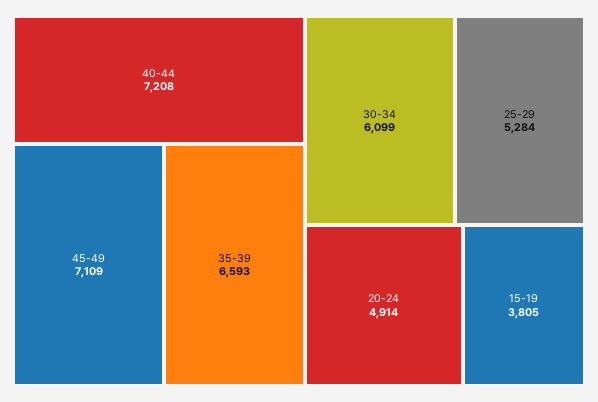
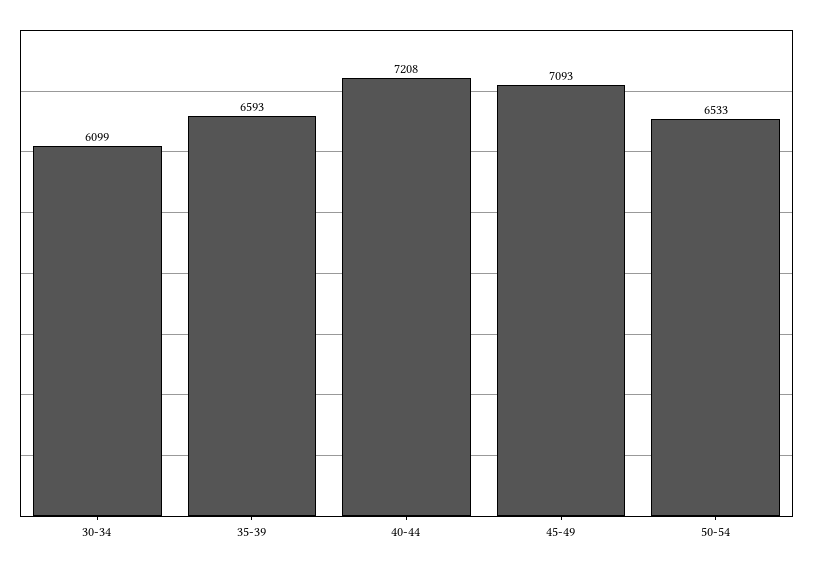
45-49: 7109 -> 7093
25-29: 5284 -> none
20-24: 4914 -> none
15-19: 3805 -> none
50-54: none -> 6533

